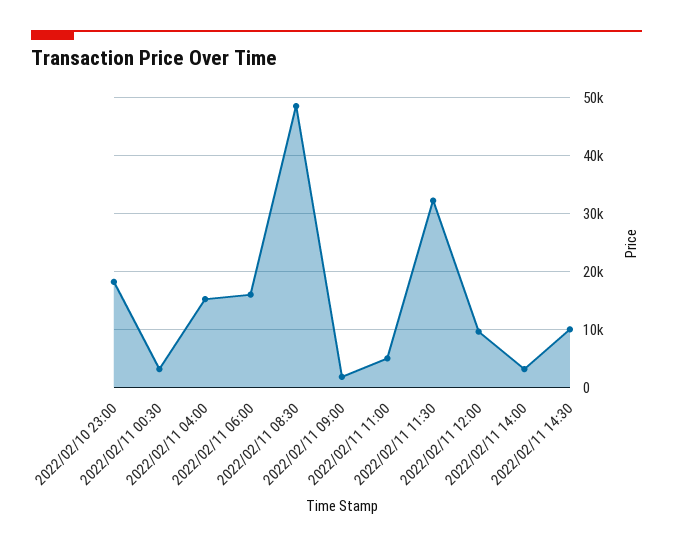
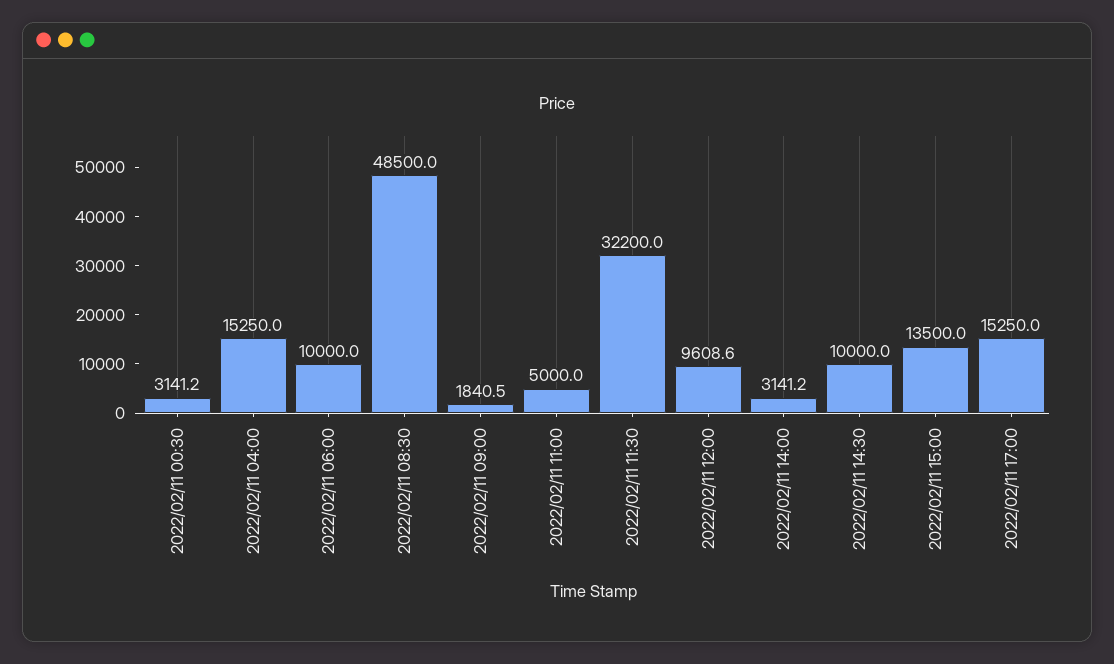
2022/02/10 23:00: 18000 -> none
2022/02/11 06:00: 16000 -> 10000
2022/02/11 15:00: none -> 13500
2022/02/11 17:00: none -> 15250

